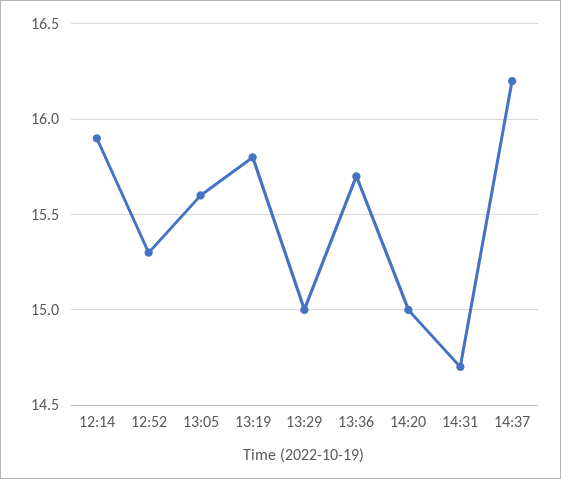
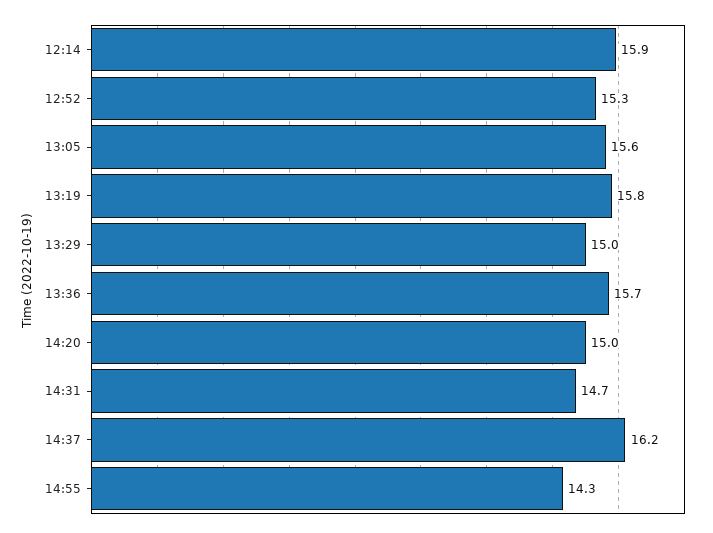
14:55: none -> 14.3

